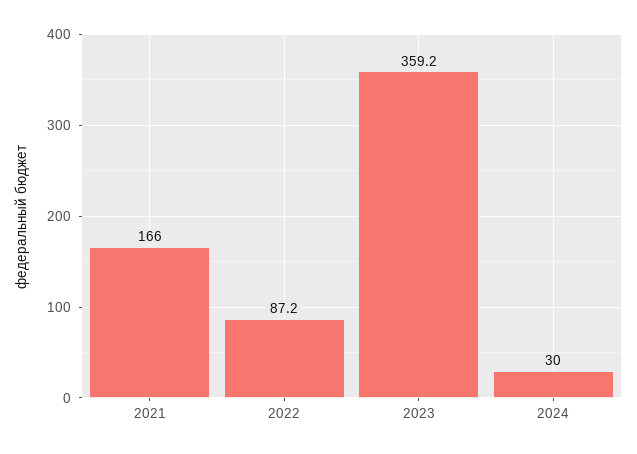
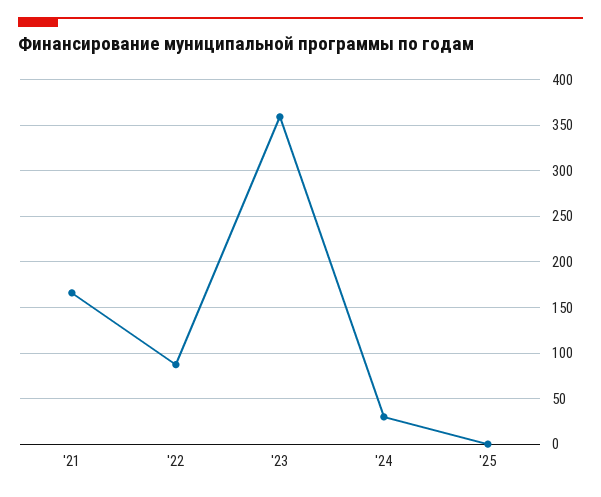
'25: none -> 0

